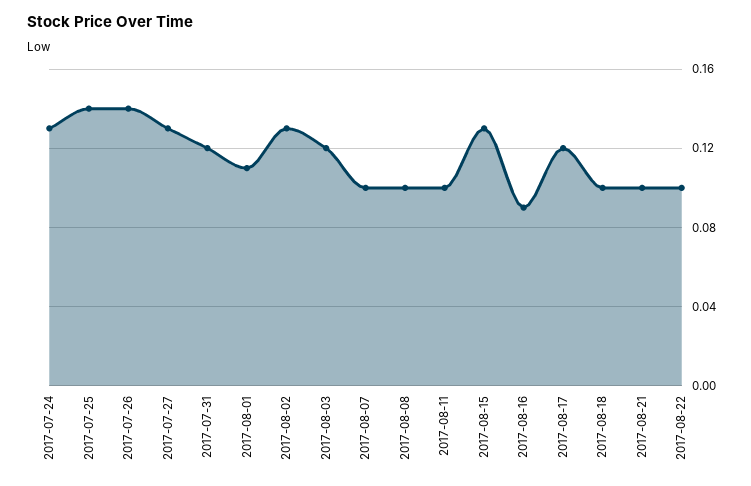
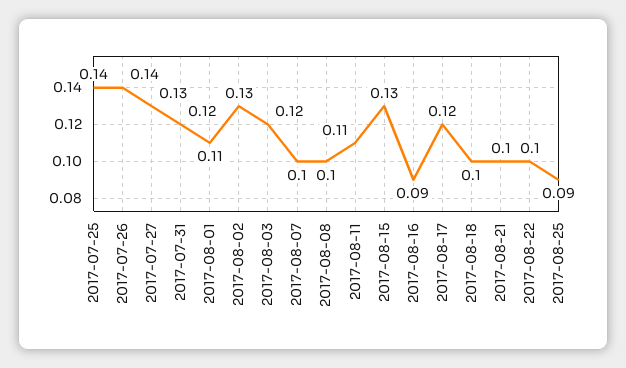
2017-07-24: 0.13 -> none
2017-08-11: 0.1 -> 0.11
2017-08-25: none -> 0.09

